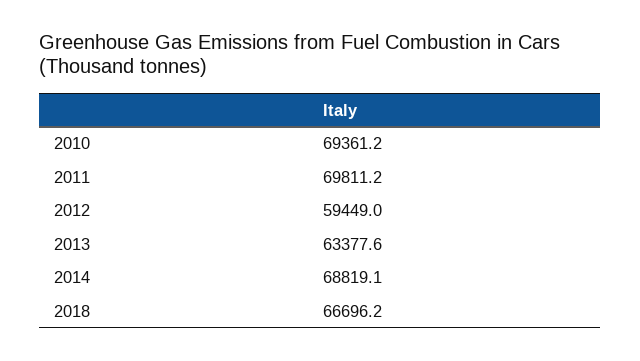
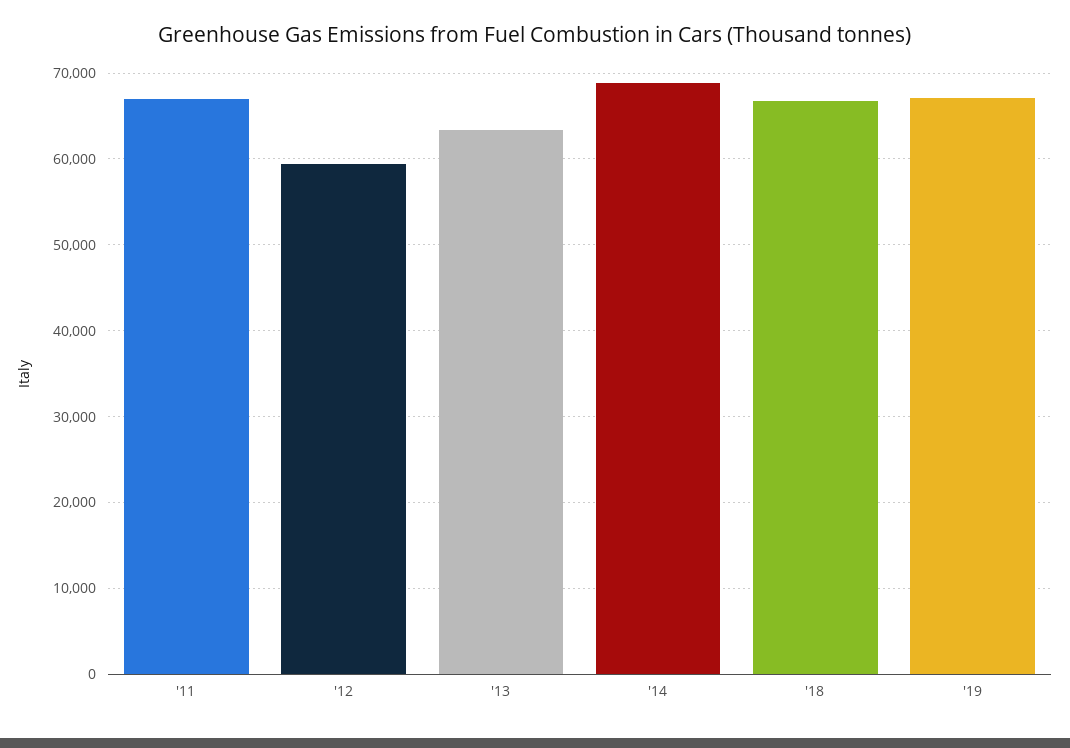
2010: 69361.2 -> none
2011: 69811.2 -> 67000
'19: none -> 67000

